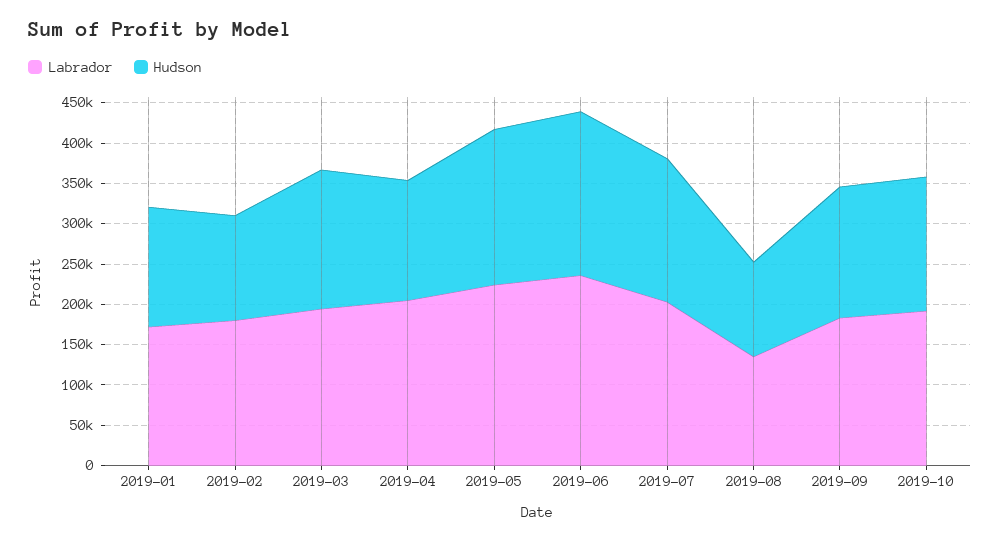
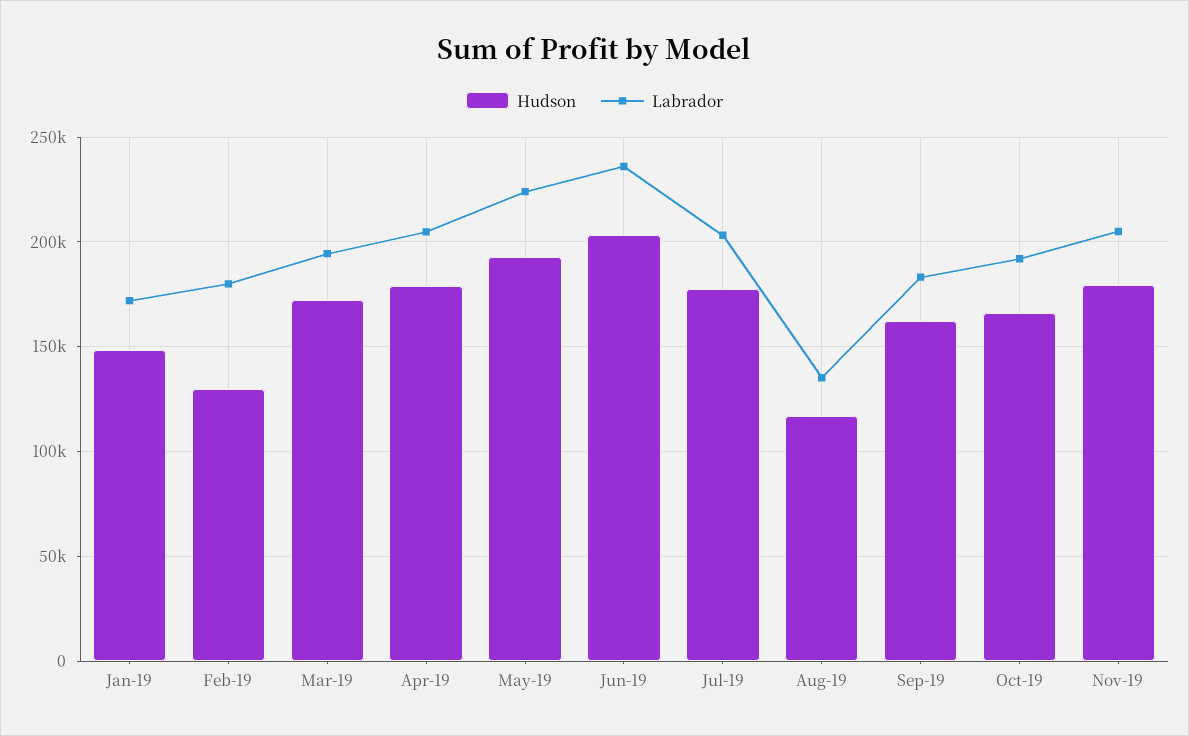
Hudson, 2019-04: 150000 -> 180000
Hudson, Nov-19: none -> 180000
Labrador, Nov-19: none -> 205000

